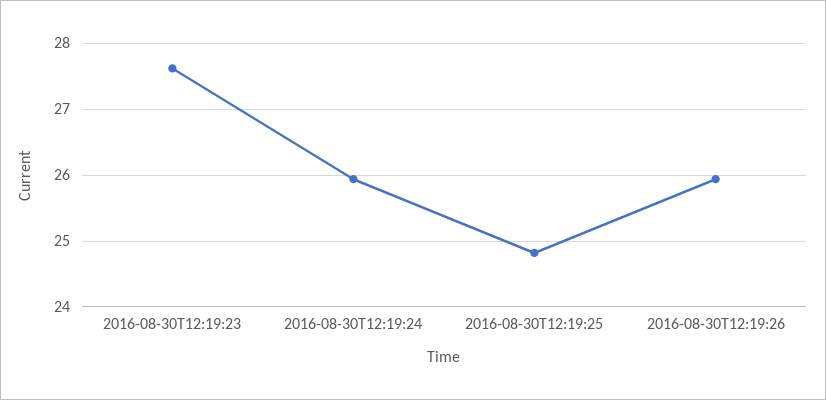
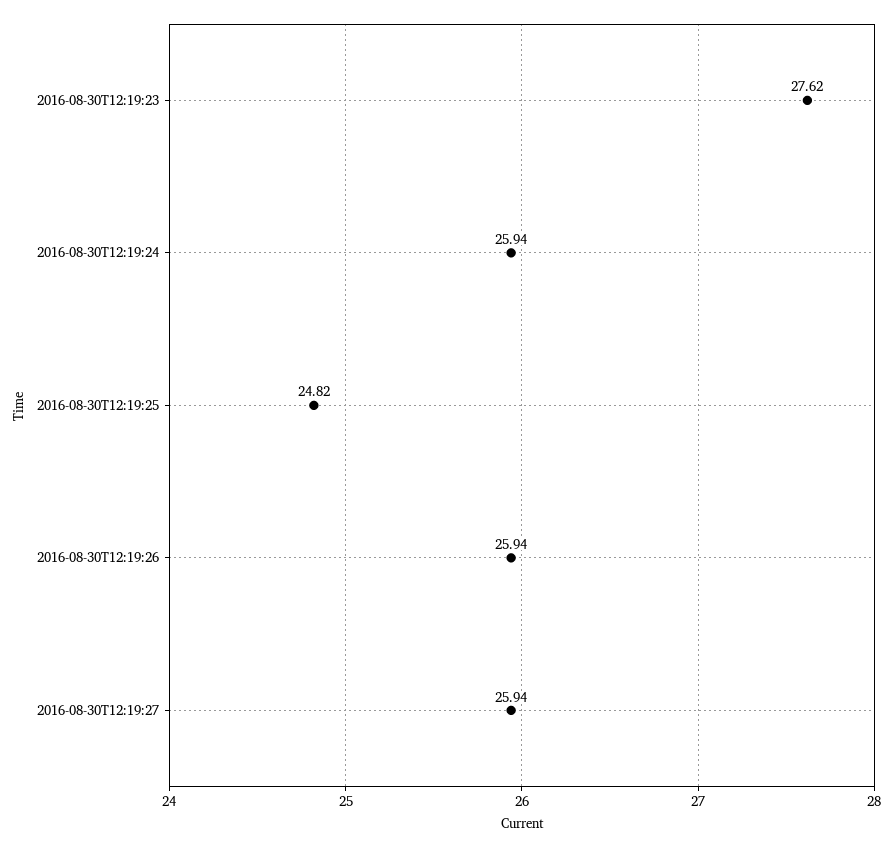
2016-08-30T12:19:27: none -> 25.94

